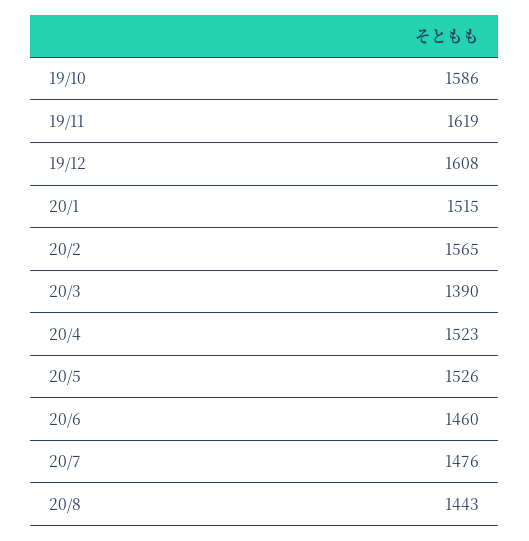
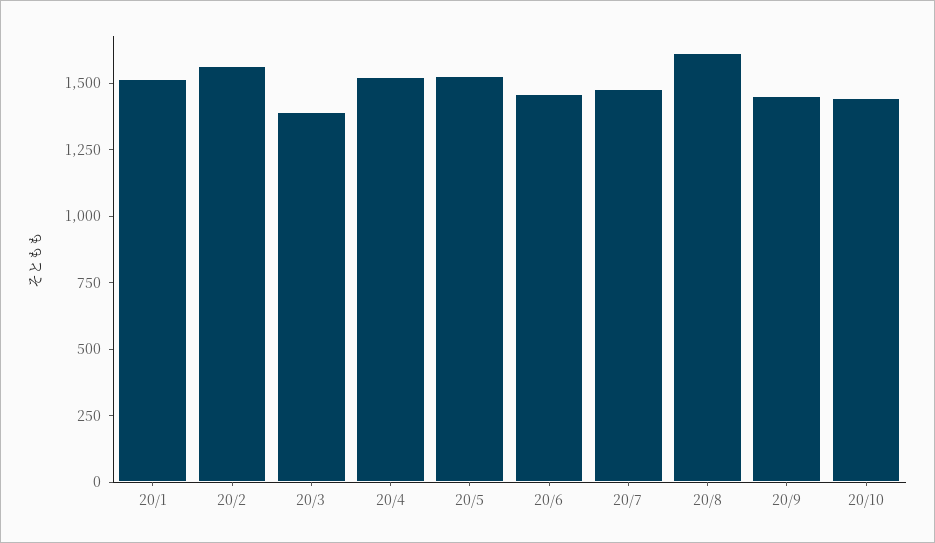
19/10: 1586 -> none
19/11: 1619 -> none
19/12: 1608 -> none
20/8: 1443 -> 1600
20/9: none -> 1450
20/10: none -> 1450

